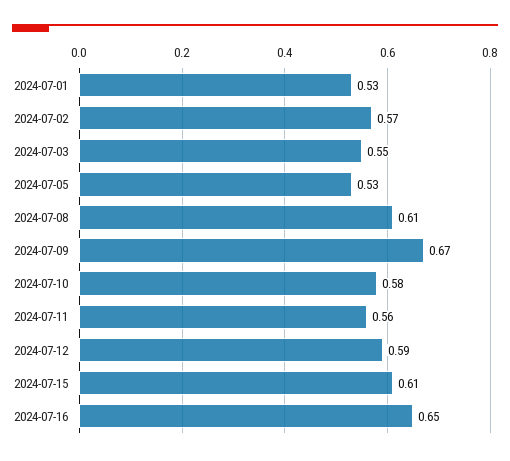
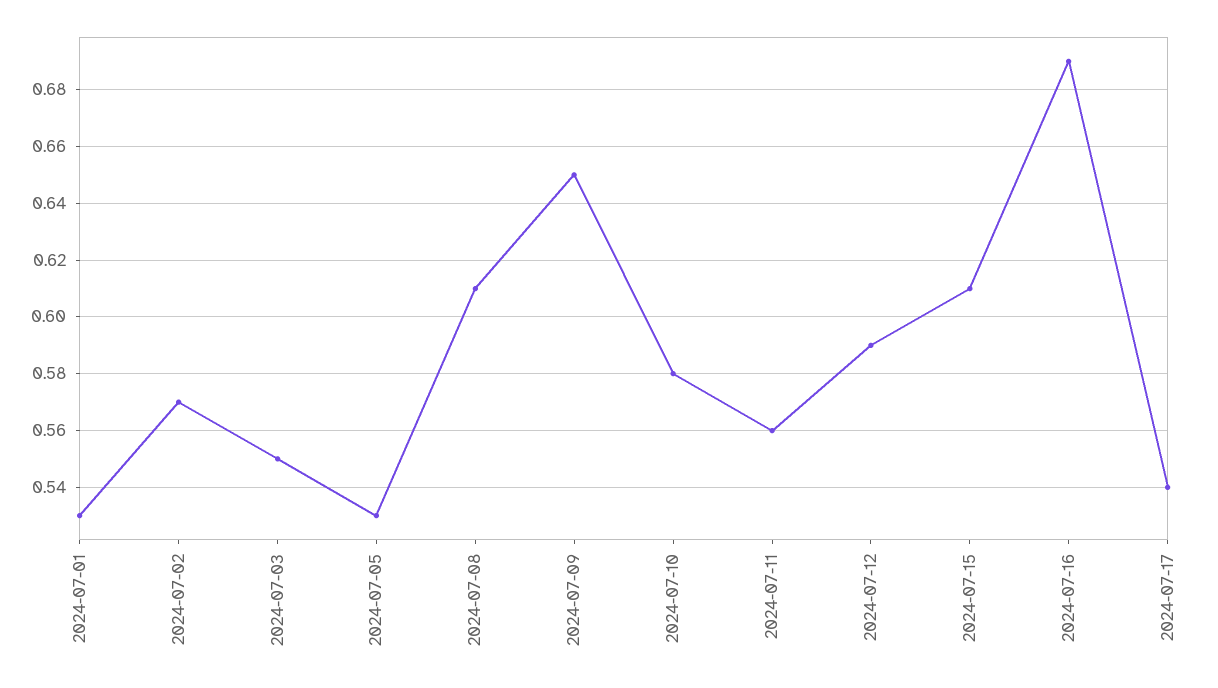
2024-07-09: 0.67 -> 0.65
2024-07-16: 0.65 -> 0.69
2024-07-17: none -> 0.54

